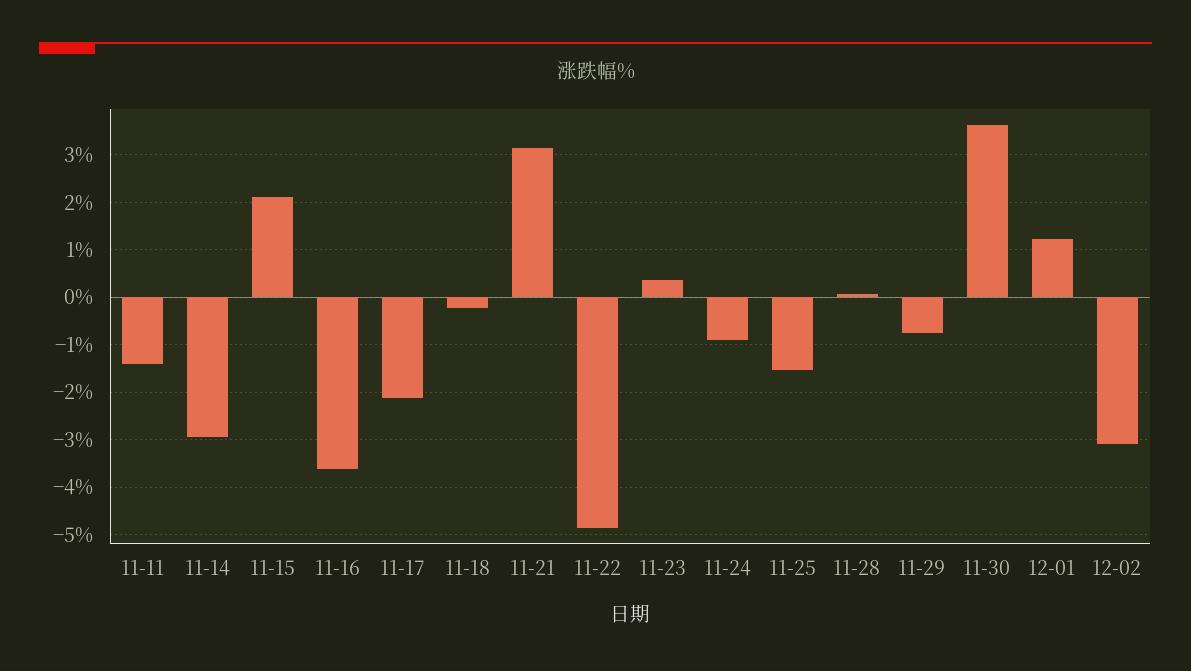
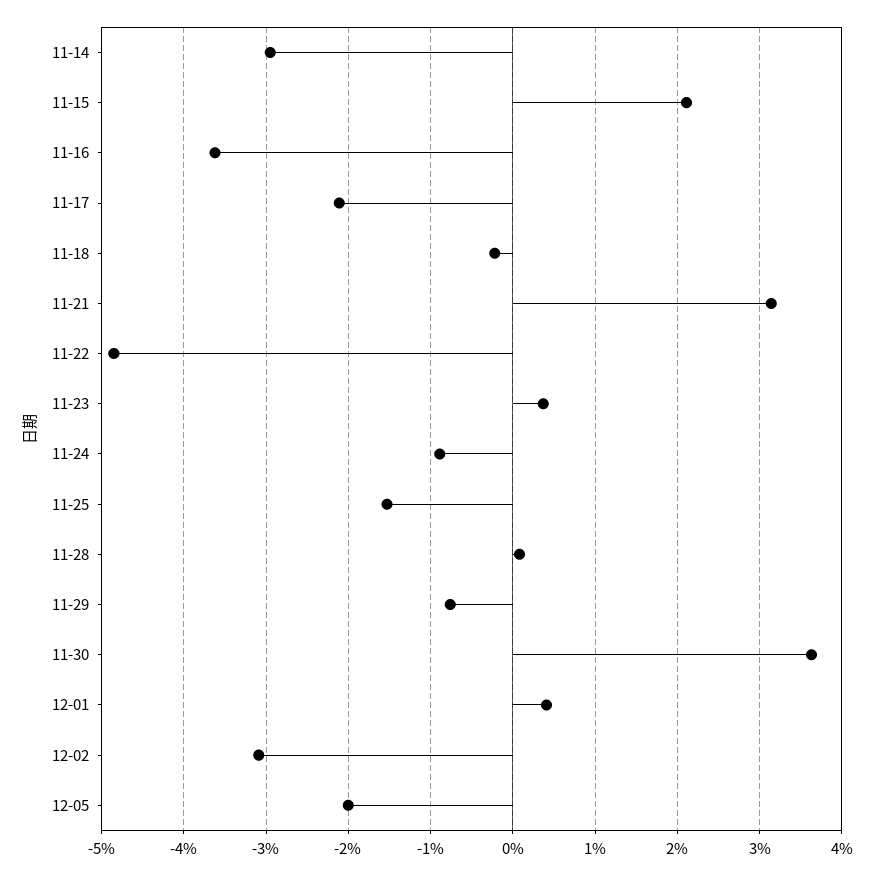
11-11: -1.4 -> none
12-01: 1.2 -> 0.4
12-05: none -> -2

